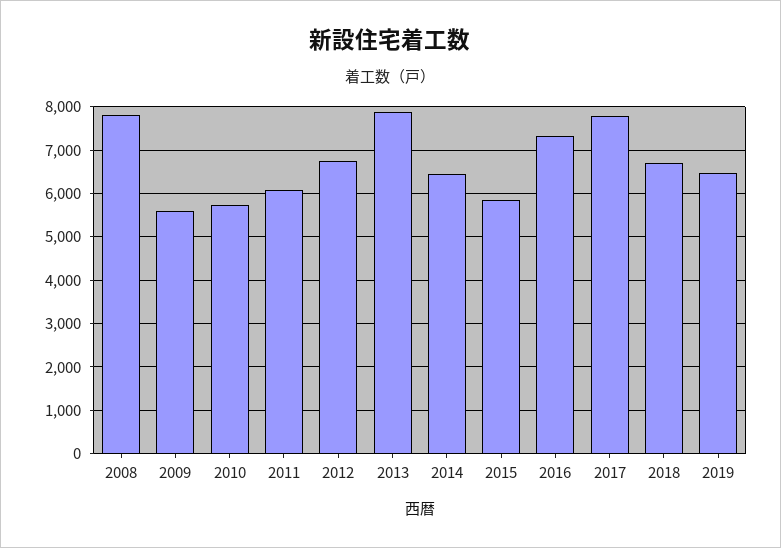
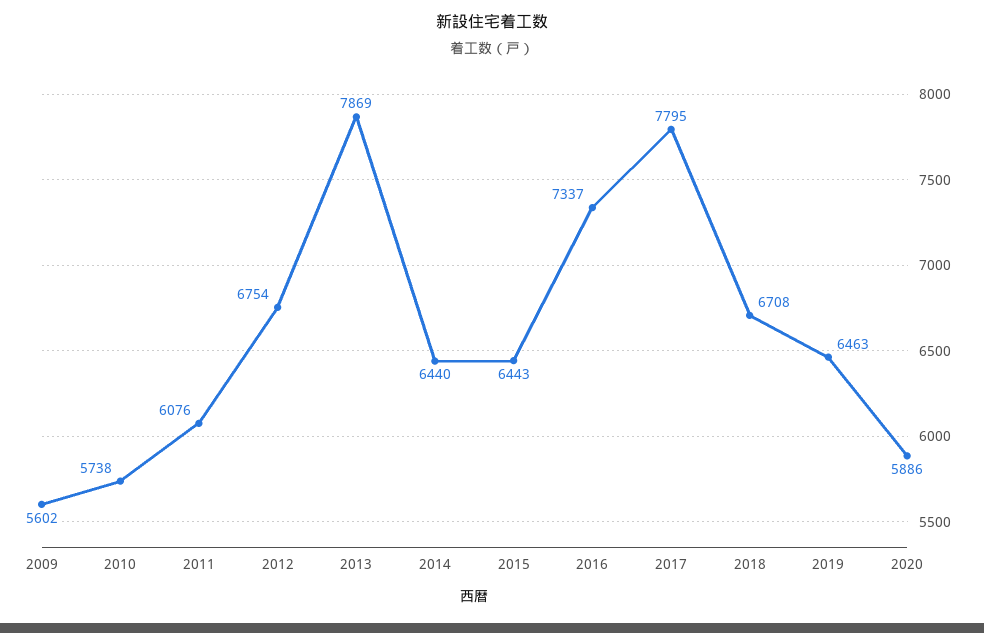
2008: 7800 -> none
2015: 5800 -> 6443
2020: none -> 5886

